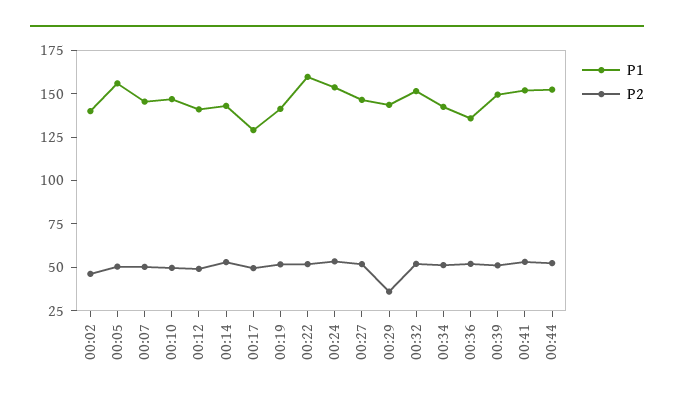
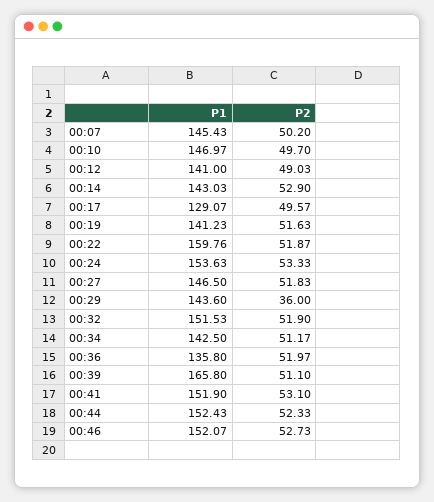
P1, 00:02: 140 -> none
P2, 00:02: 45 -> none
P1, 00:05: 155 -> none
P2, 00:05: 50 -> none
P1, 00:39: 150 -> 165.8
P1, 00:46: none -> 152.07
P2, 00:46: none -> 52.73

